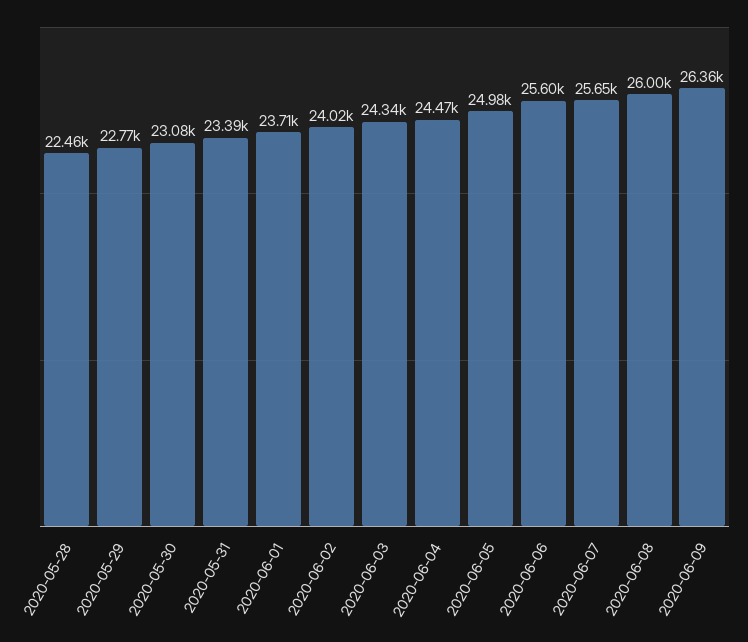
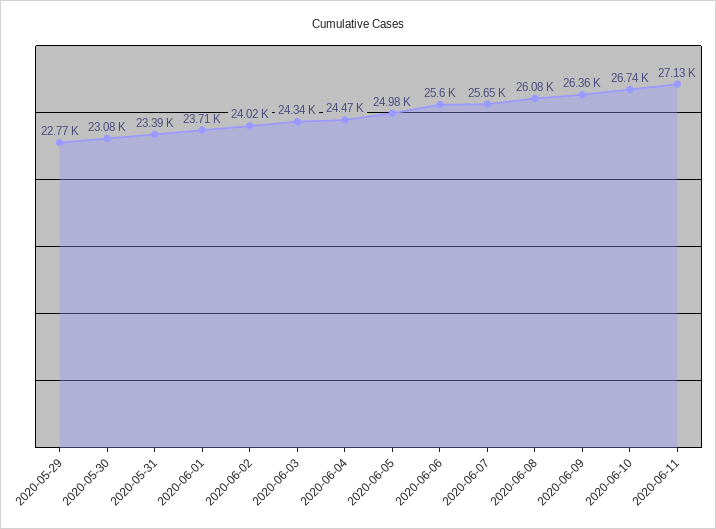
2020-05-28: 22460 -> none
2020-06-08: 26000 -> 26080
2020-06-10: none -> 26740
2020-06-11: none -> 27130

